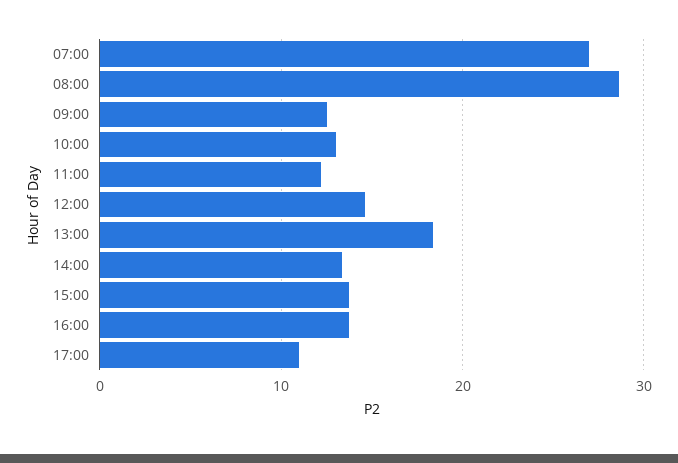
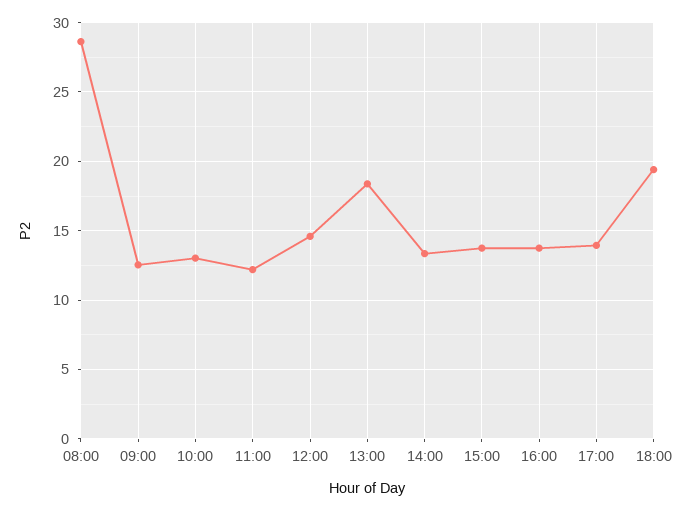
07:00: 27 -> none
17:00: 11 -> 14
18:00: none -> 19.5

